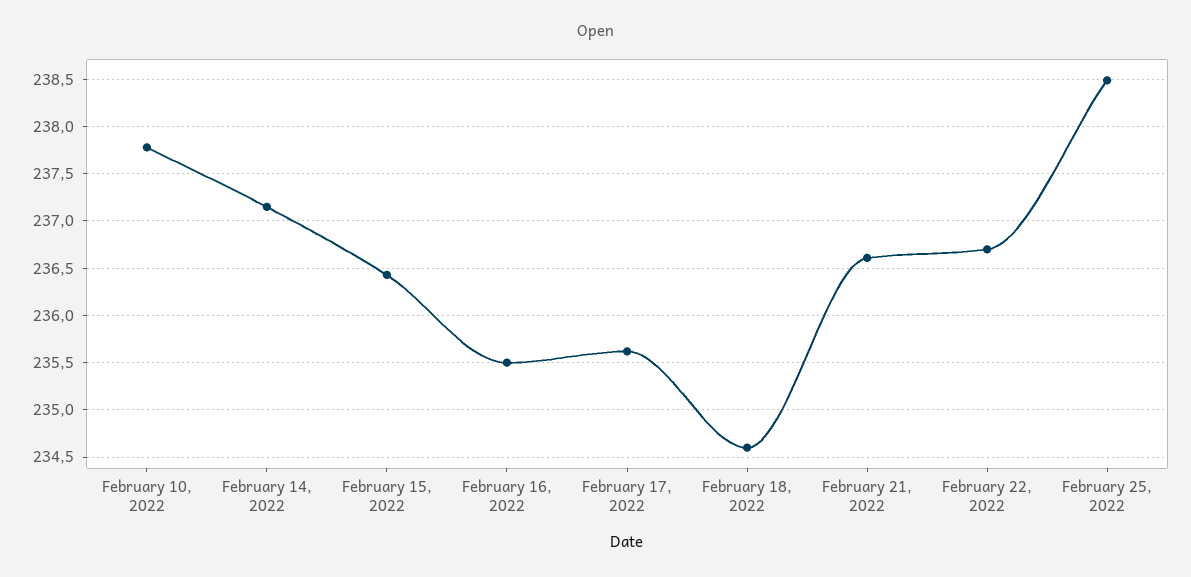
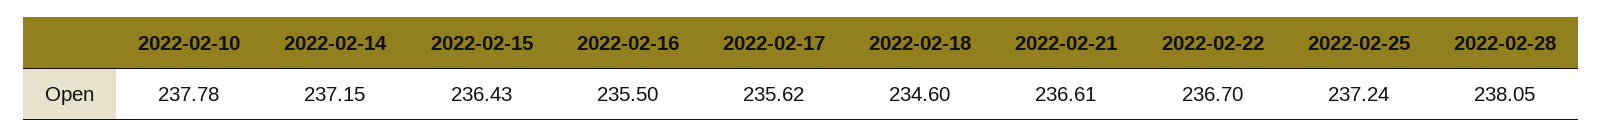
February 25, 2022: 238.5 -> 237.24
2022-02-28: none -> 238.05

